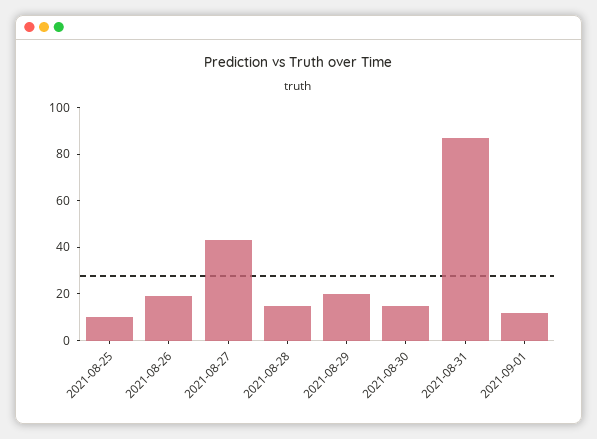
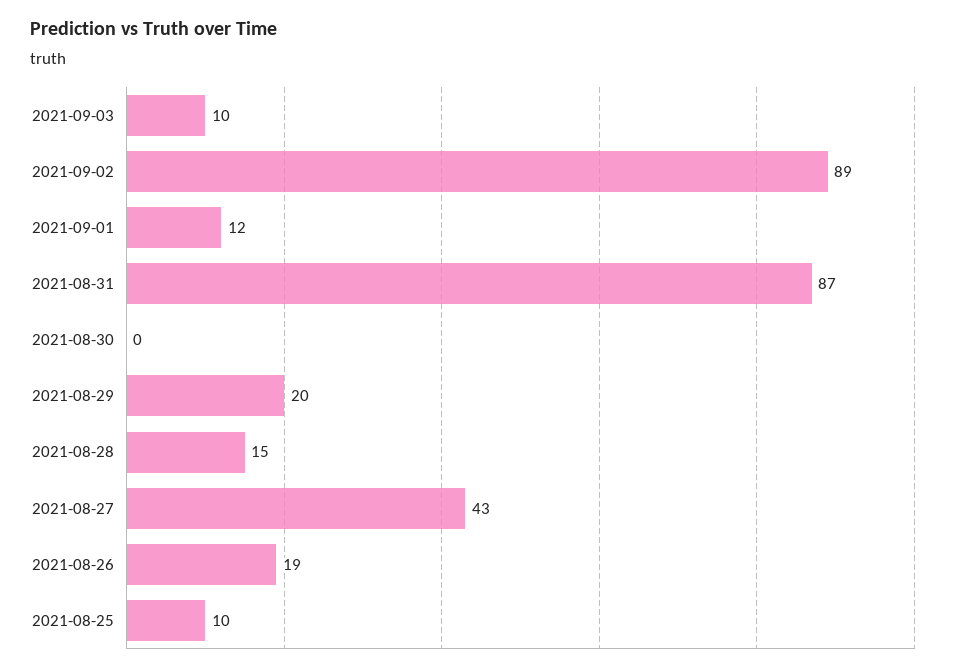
2021-08-30: 15 -> 0
2021-09-03: none -> 10
2021-09-02: none -> 89

